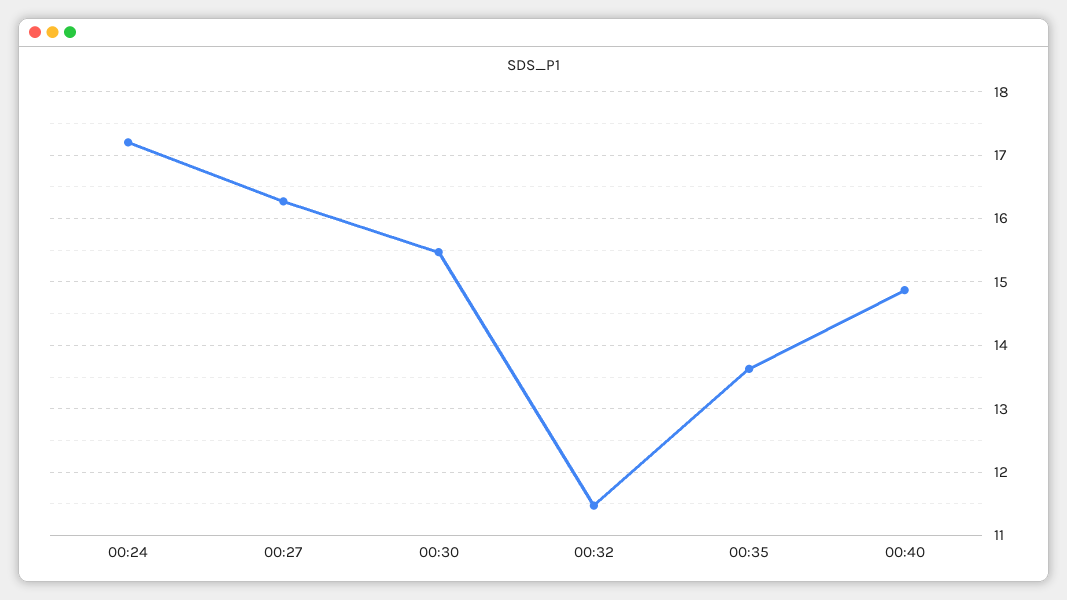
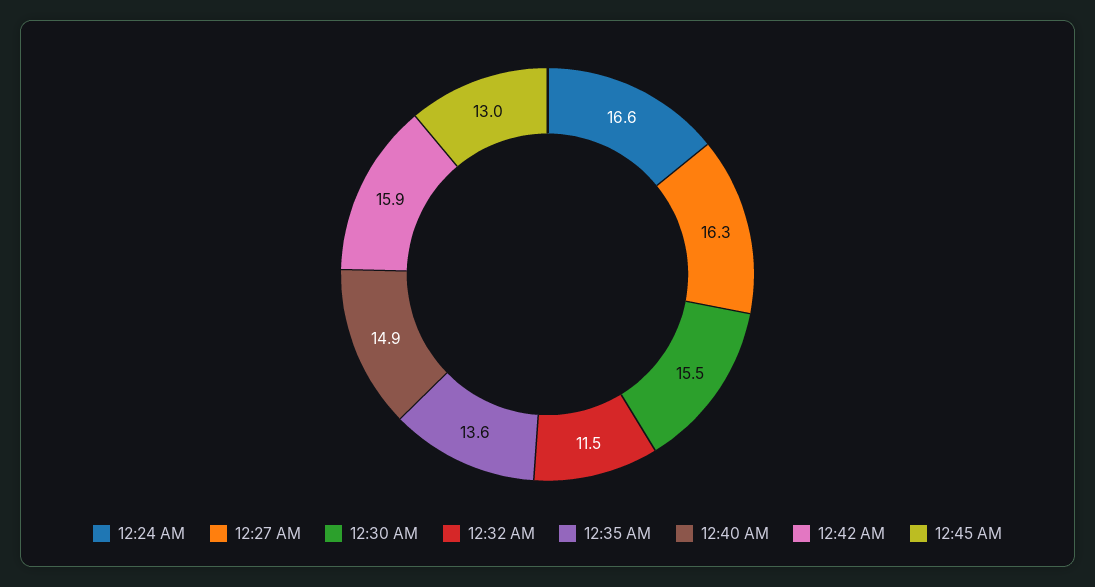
00:24: 17.2 -> 16.6
12:42 AM: none -> 15.9
12:45 AM: none -> 13

